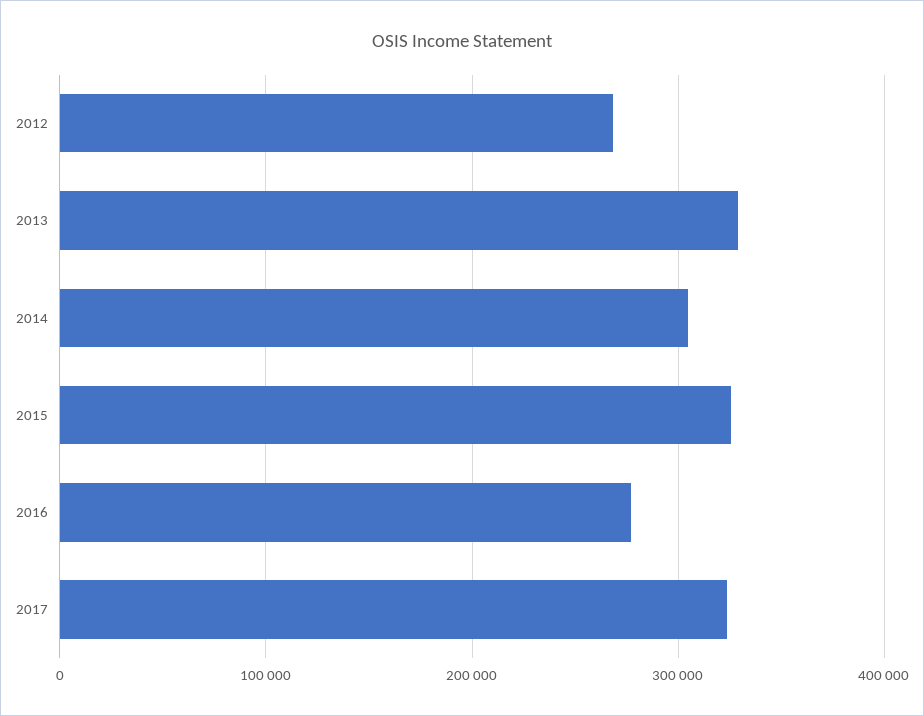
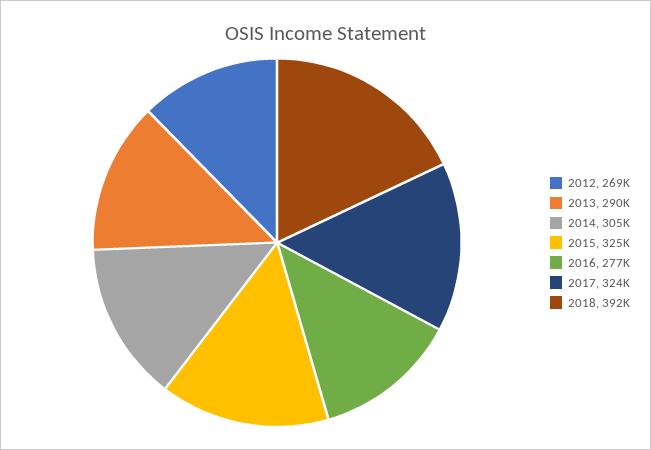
2013: 330000 -> 290000
2018: none -> 392000

